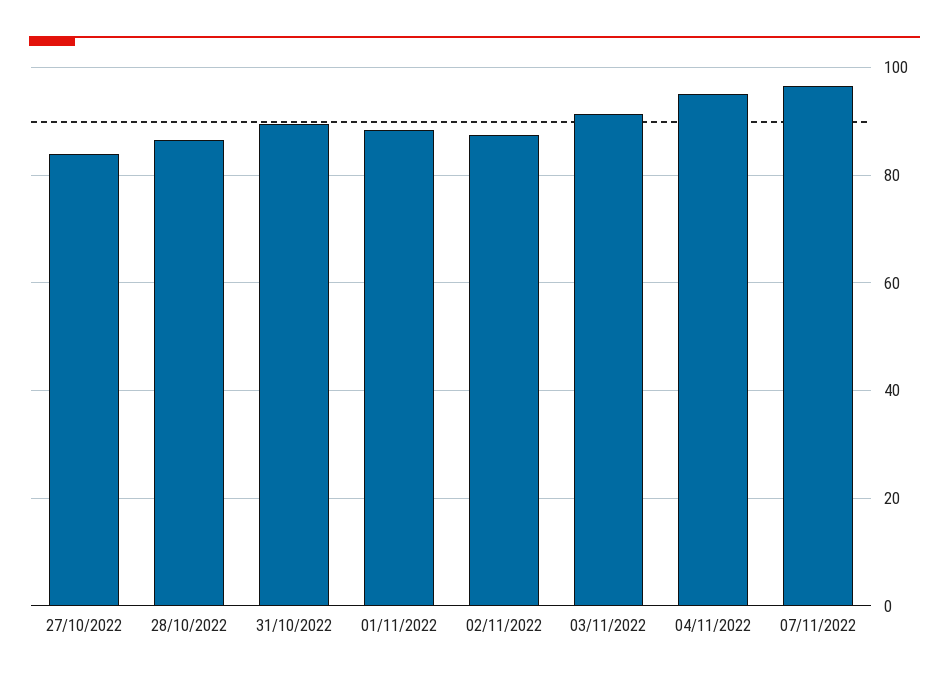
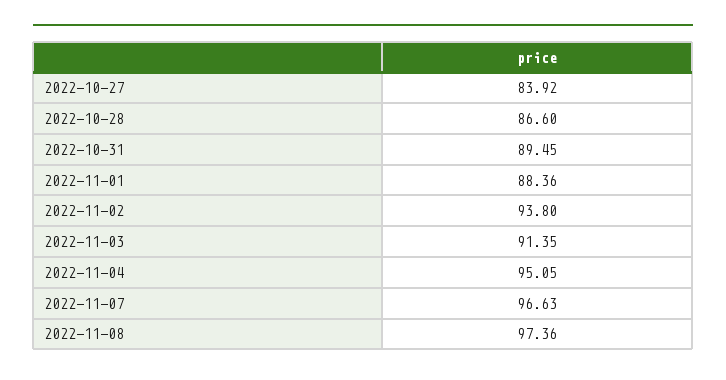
02/11/2022: 88 -> 93.8
2022-11-08: none -> 97.36

